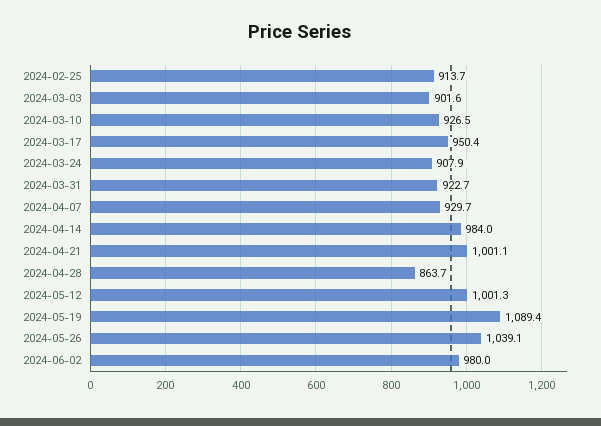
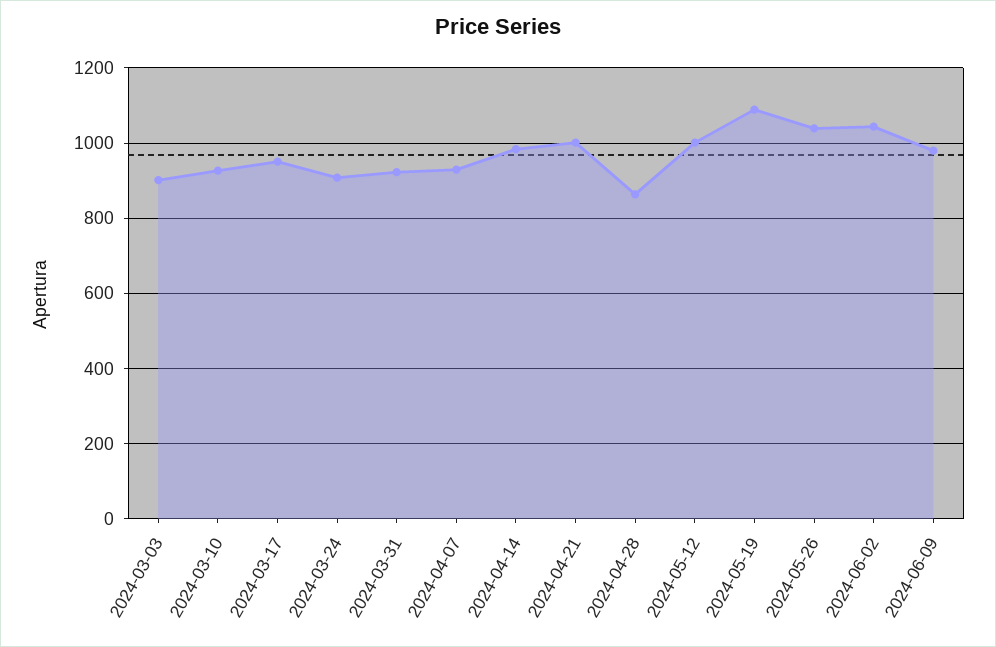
2024-02-25: 913.7 -> none
2024-06-02: 980 -> 1040
2024-06-09: none -> 980

